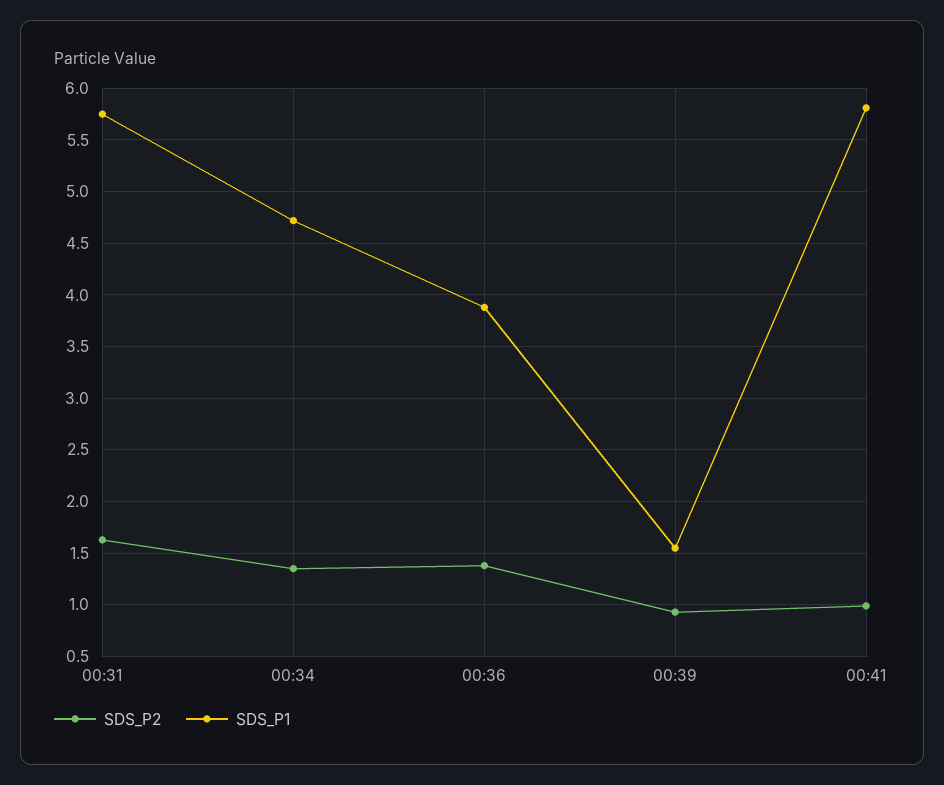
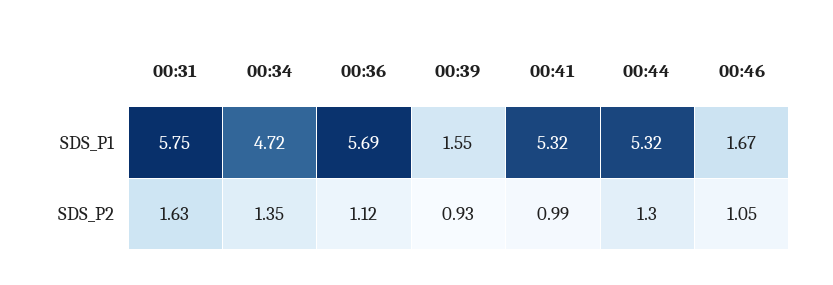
SDS_P2, 00:36: 1.4 -> 1.12
SDS_P1, 00:36: 3.9 -> 5.69
SDS_P1, 00:41: 5.8 -> 5.32
SDS_P1, 00:44: none -> 5.32
SDS_P1, 00:46: none -> 1.67
SDS_P2, 00:44: none -> 1.3
SDS_P2, 00:46: none -> 1.05

